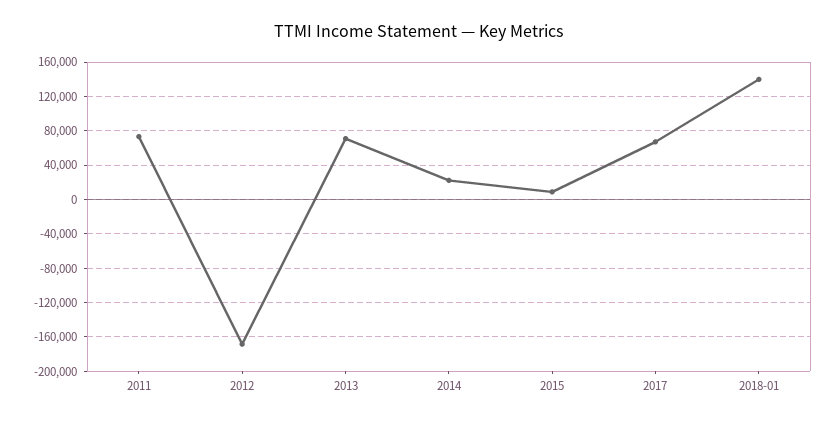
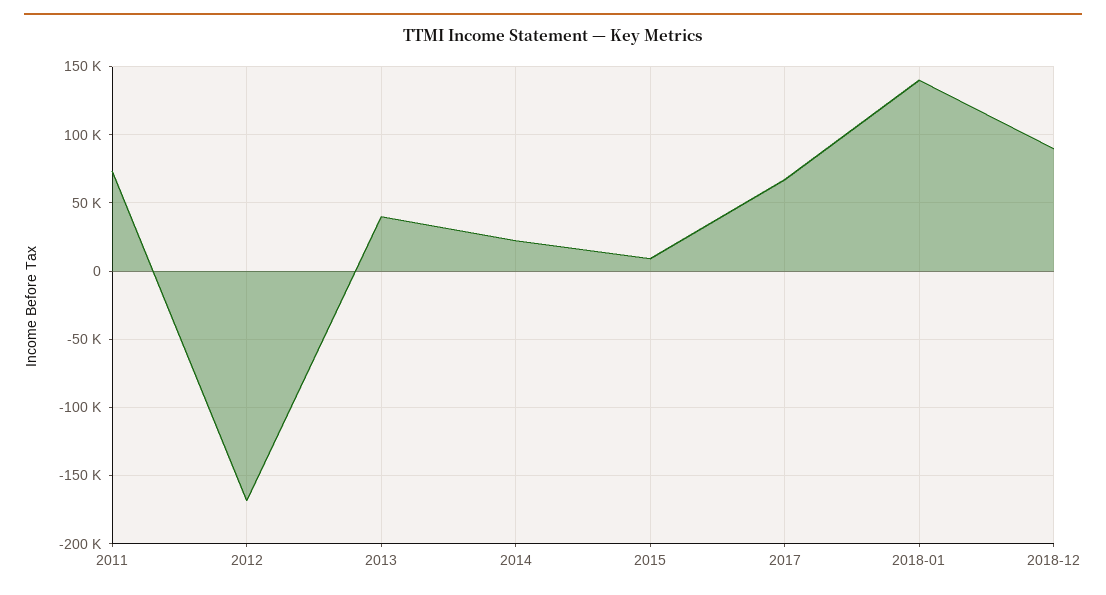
2013: 70000 -> 40000
2018-12: none -> 90000

